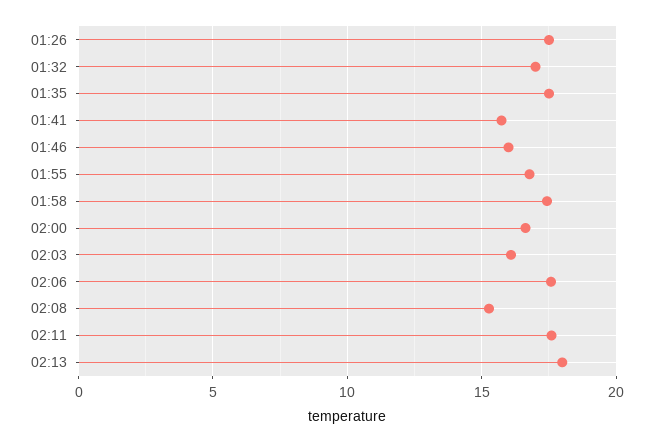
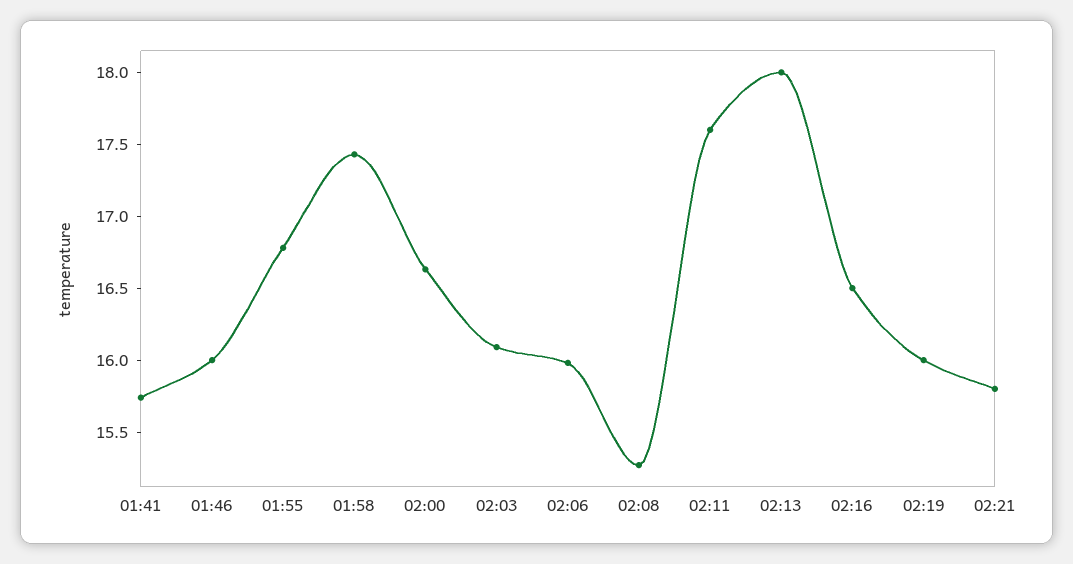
01:26: 17.5 -> none
01:32: 17 -> none
01:35: 17.5 -> none
02:06: 17.5 -> 16
02:16: none -> 16.5
02:19: none -> 16
02:21: none -> 15.8

